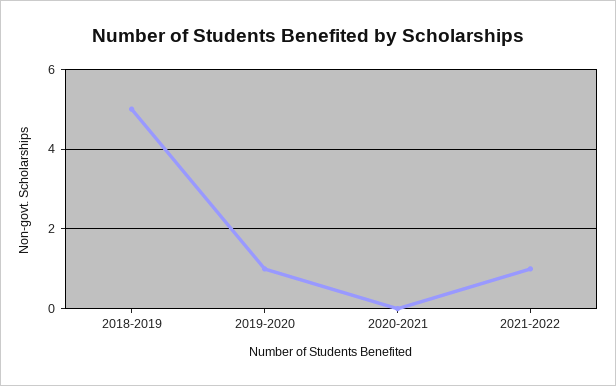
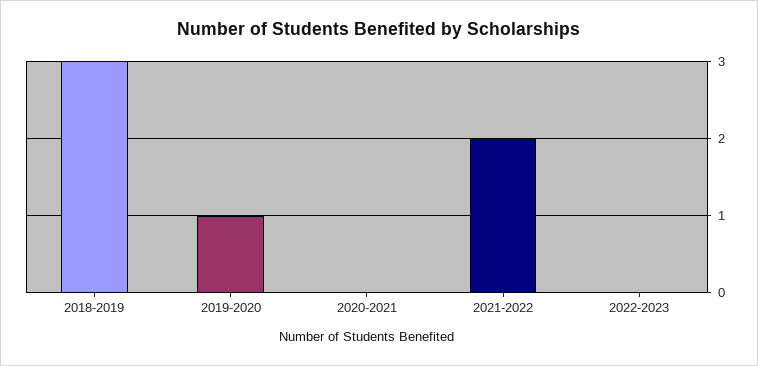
2018-2019: 5 -> 3
2021-2022: 1 -> 2
2022-2023: none -> 0

